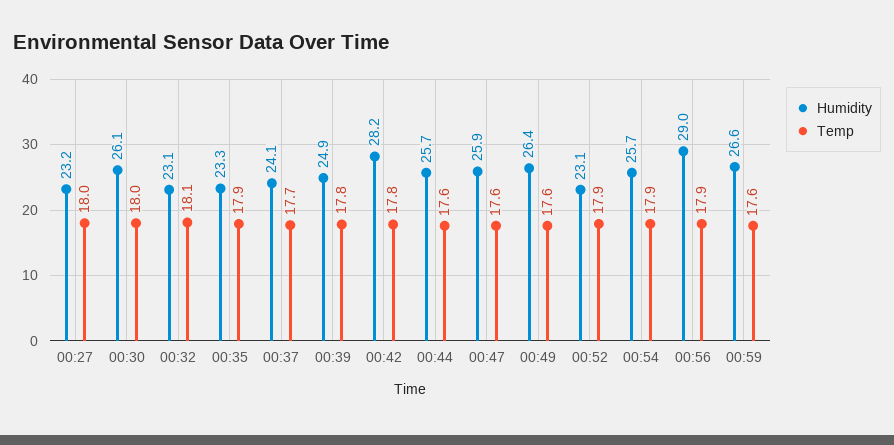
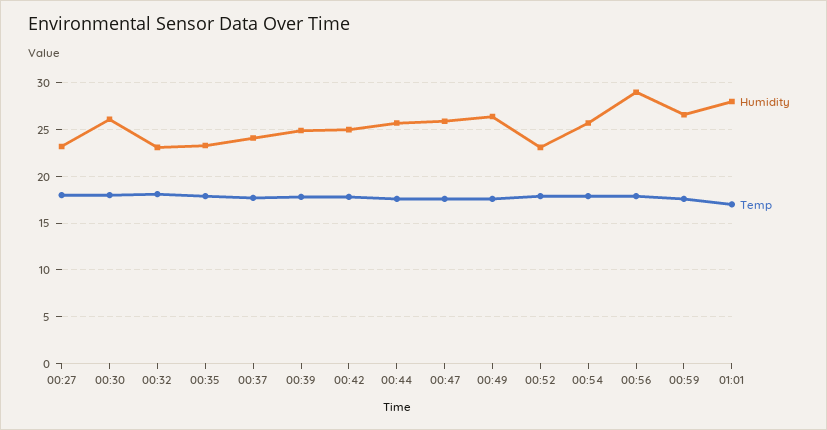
Humidity, 00:42: 28.2 -> 25
Humidity, 01:01: none -> 28
Temp, 01:01: none -> 17

